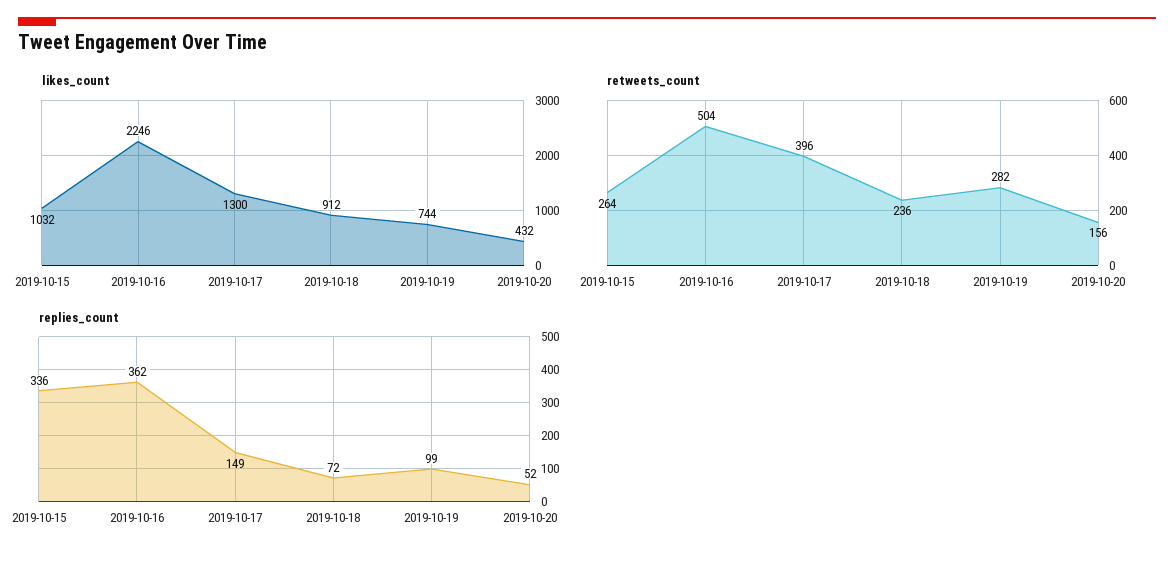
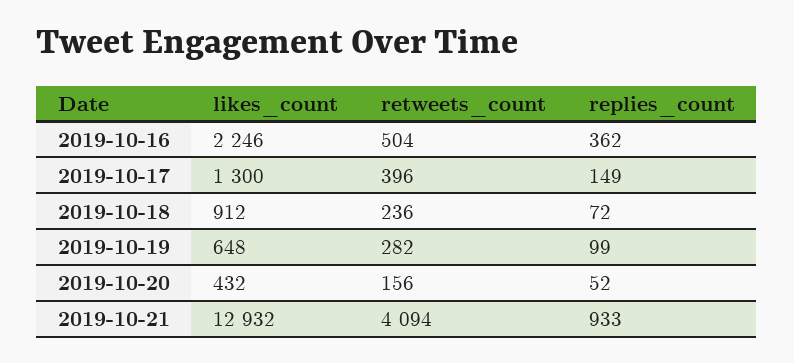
likes_count, 2019-10-15: 1032 -> none
likes_count, 2019-10-19: 744 -> 648
retweets_count, 2019-10-15: 264 -> none
replies_count, 2019-10-15: 336 -> none
likes_count, 2019-10-21: none -> 12932
retweets_count, 2019-10-21: none -> 4094
replies_count, 2019-10-21: none -> 933

